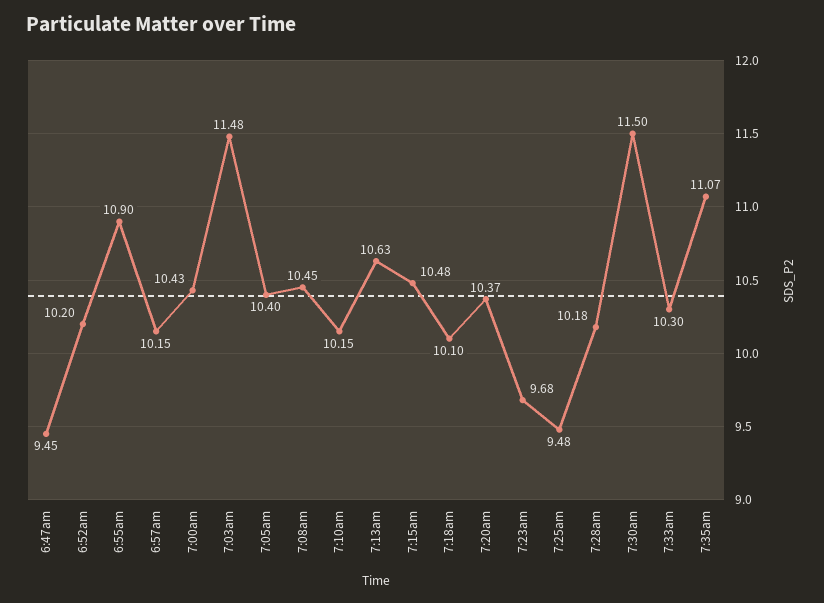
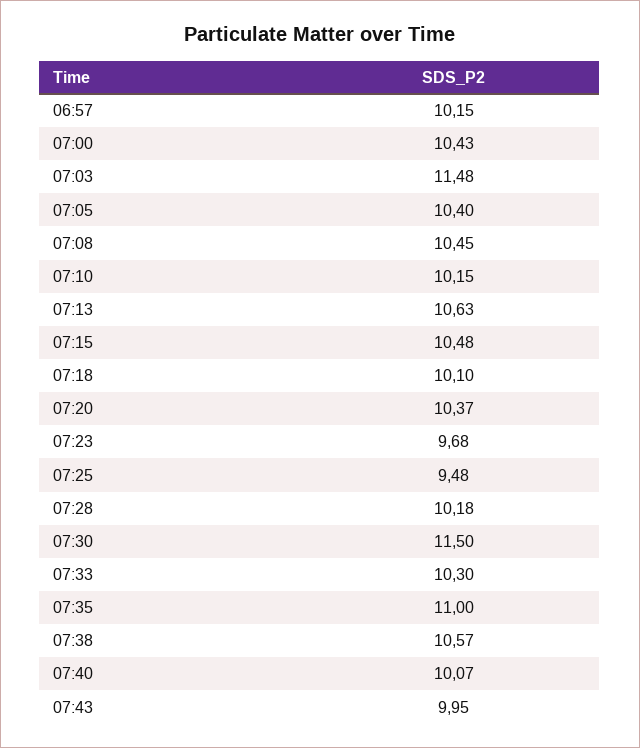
6:47am: 9.45 -> none
6:52am: 10.2 -> none
6:55am: 10.9 -> none
7:35am: 11.07 -> 11
07:38: none -> 10.57
07:40: none -> 10.07
07:43: none -> 9.95

